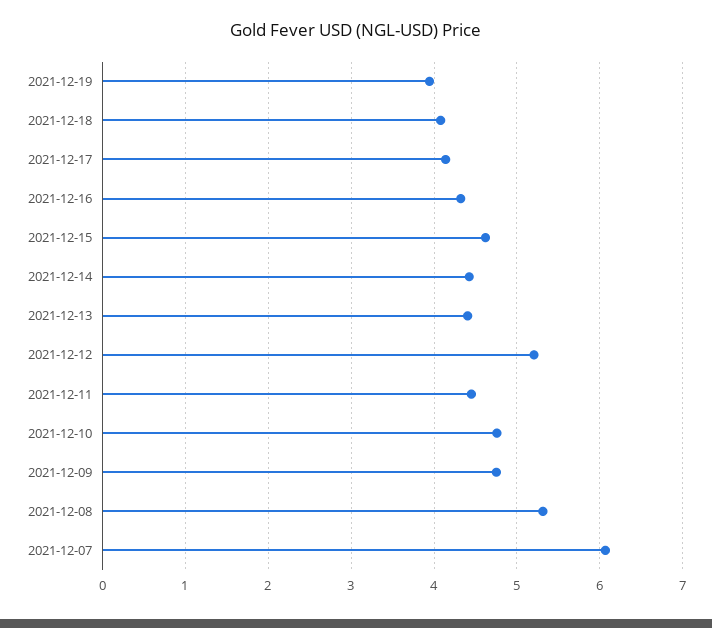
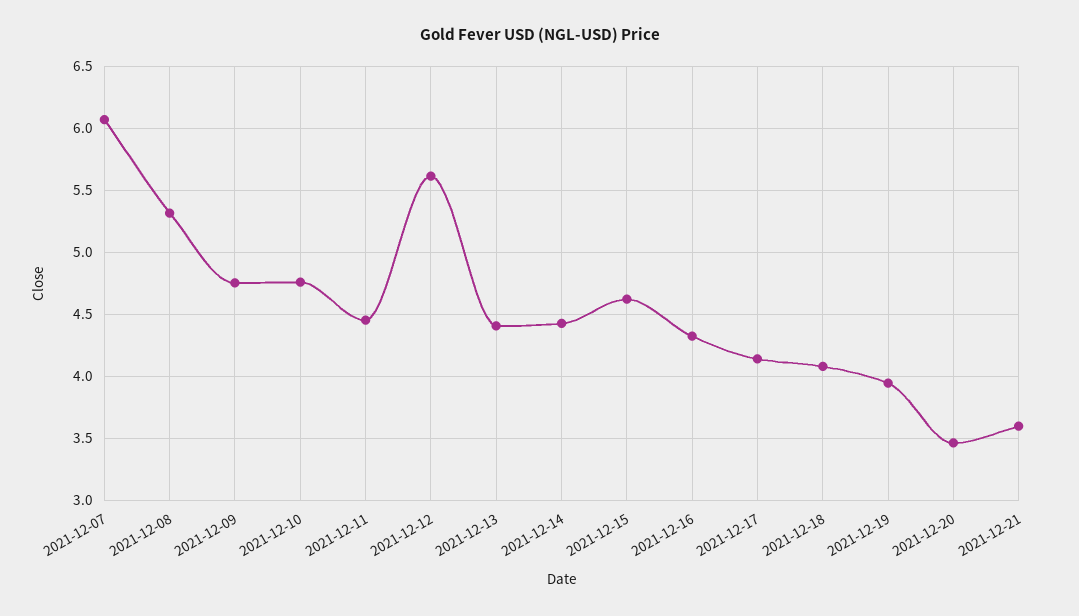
2021-12-12: 5.2 -> 5.6
2021-12-20: none -> 3.45
2021-12-21: none -> 3.6

